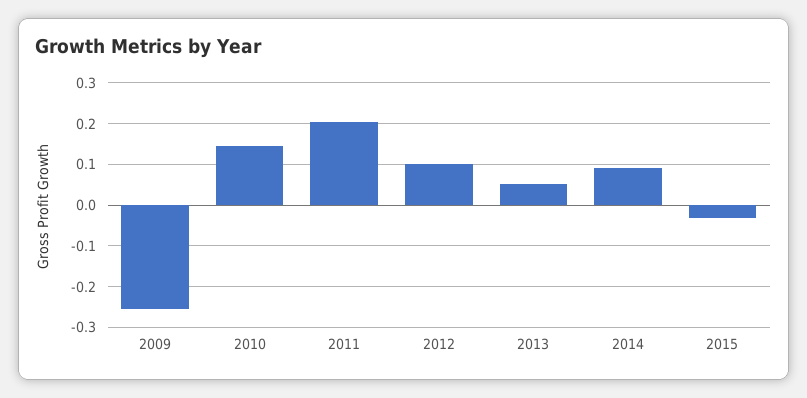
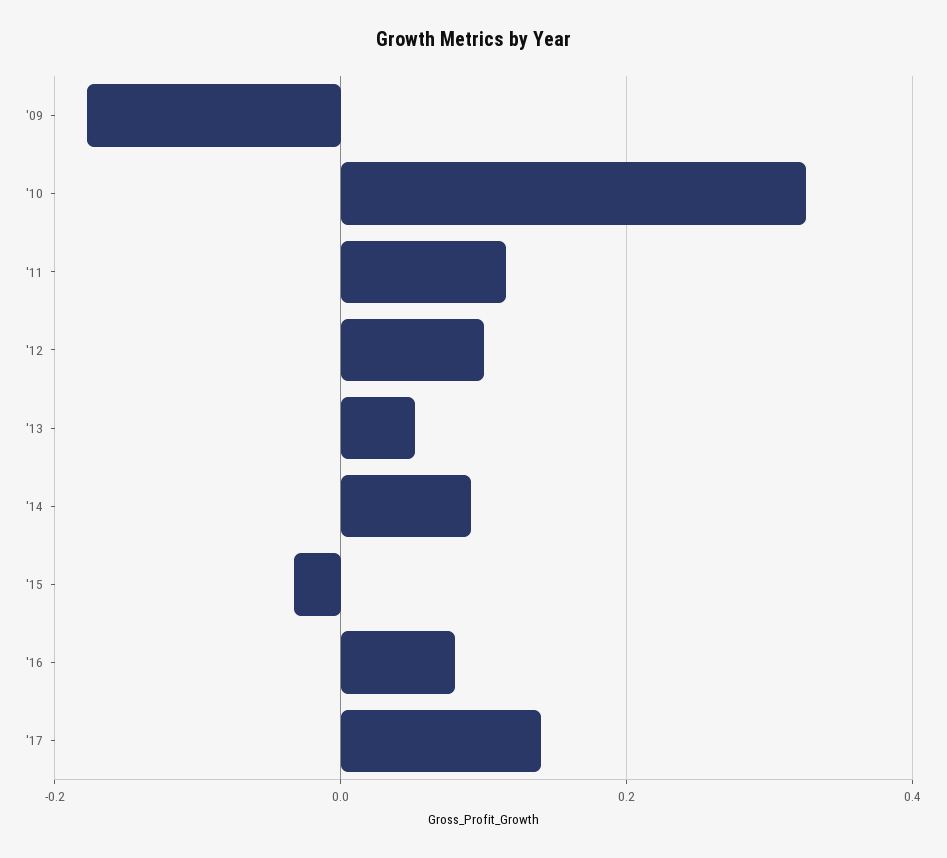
2009: -0.26 -> -0.18
2010: 0.14 -> 0.32
2011: 0.2 -> 0.12
'16: none -> 0.08
'17: none -> 0.14

